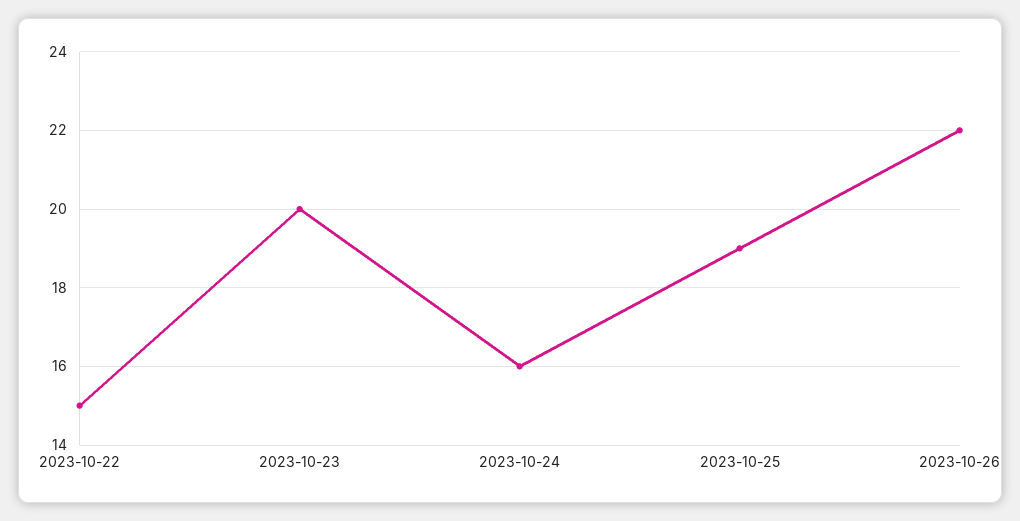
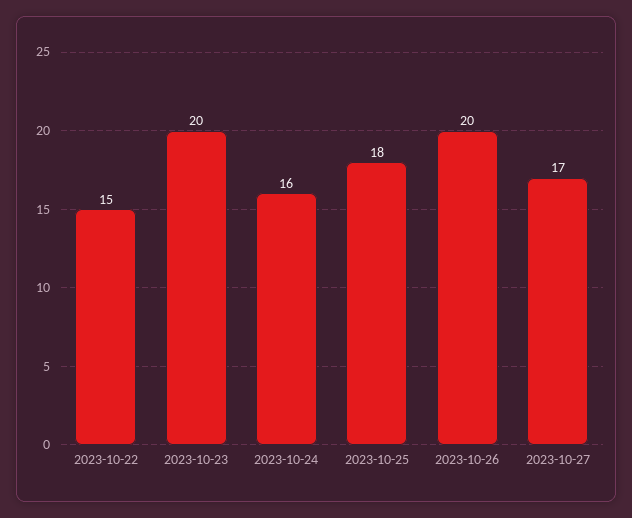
2023-10-25: 19 -> 18
2023-10-26: 22 -> 20
2023-10-27: none -> 17

